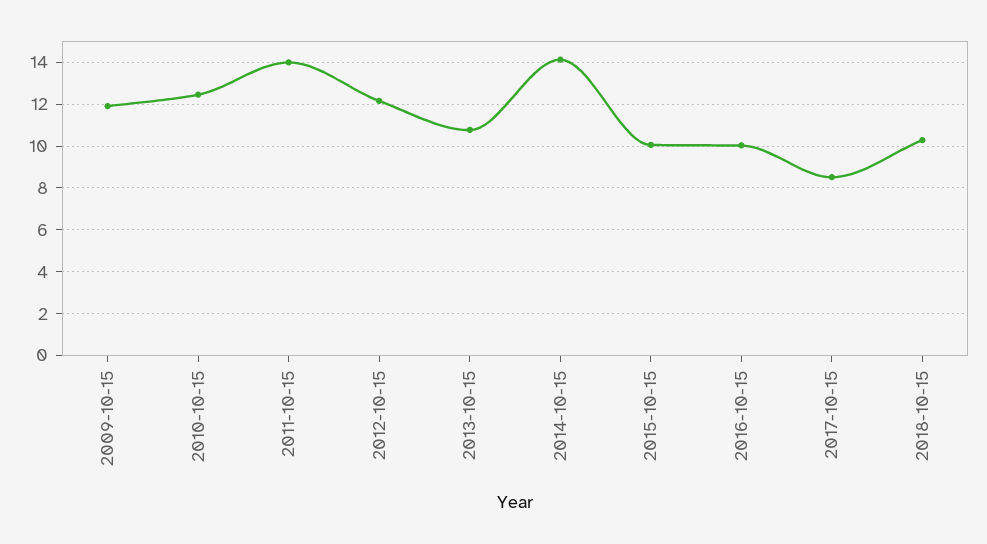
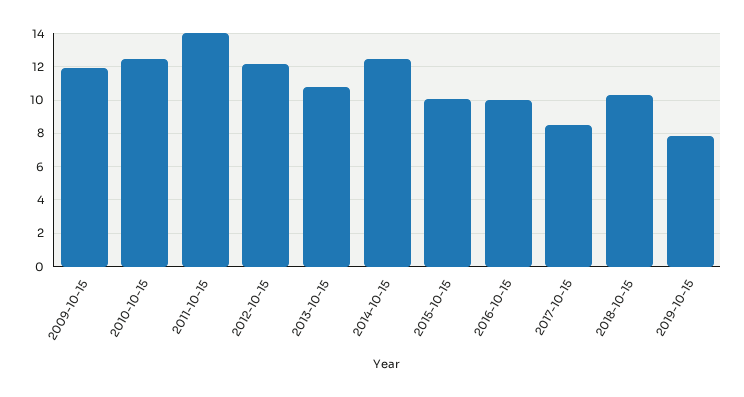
2014-10-15: 14 -> 12.5
2019-10-15: none -> 8

